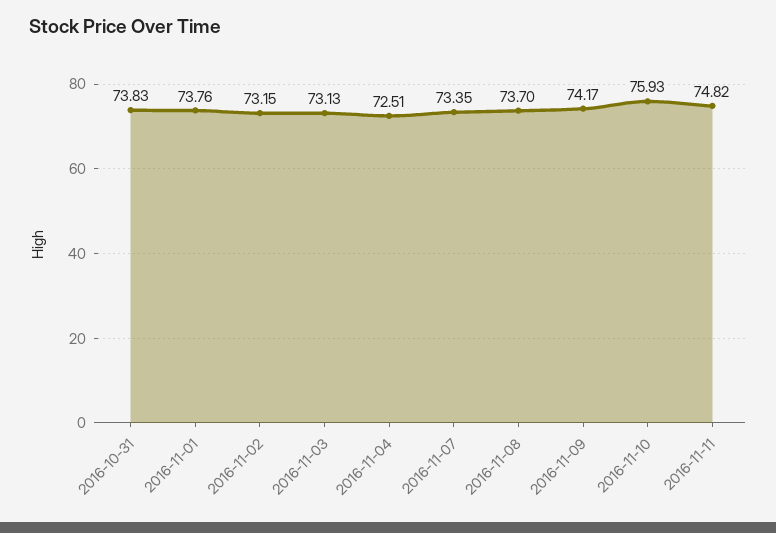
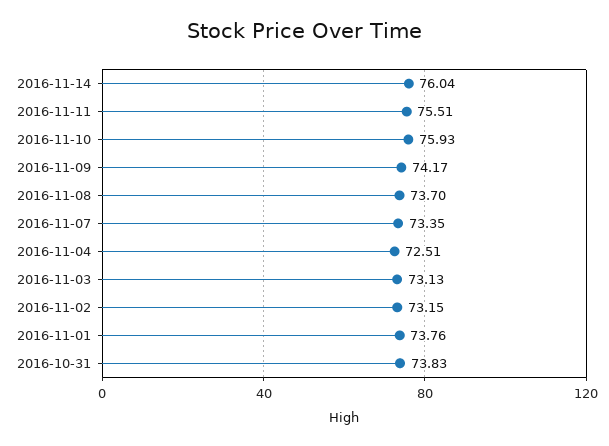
2016-11-11: 74.82 -> 75.51
2016-11-14: none -> 76.04

